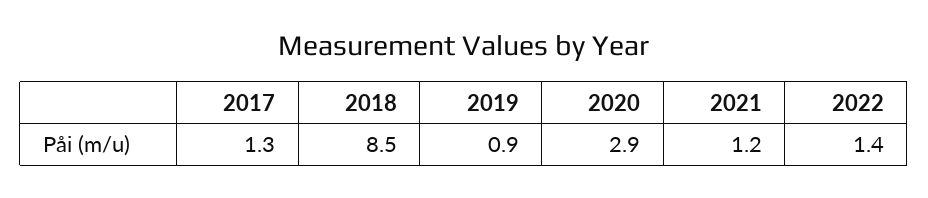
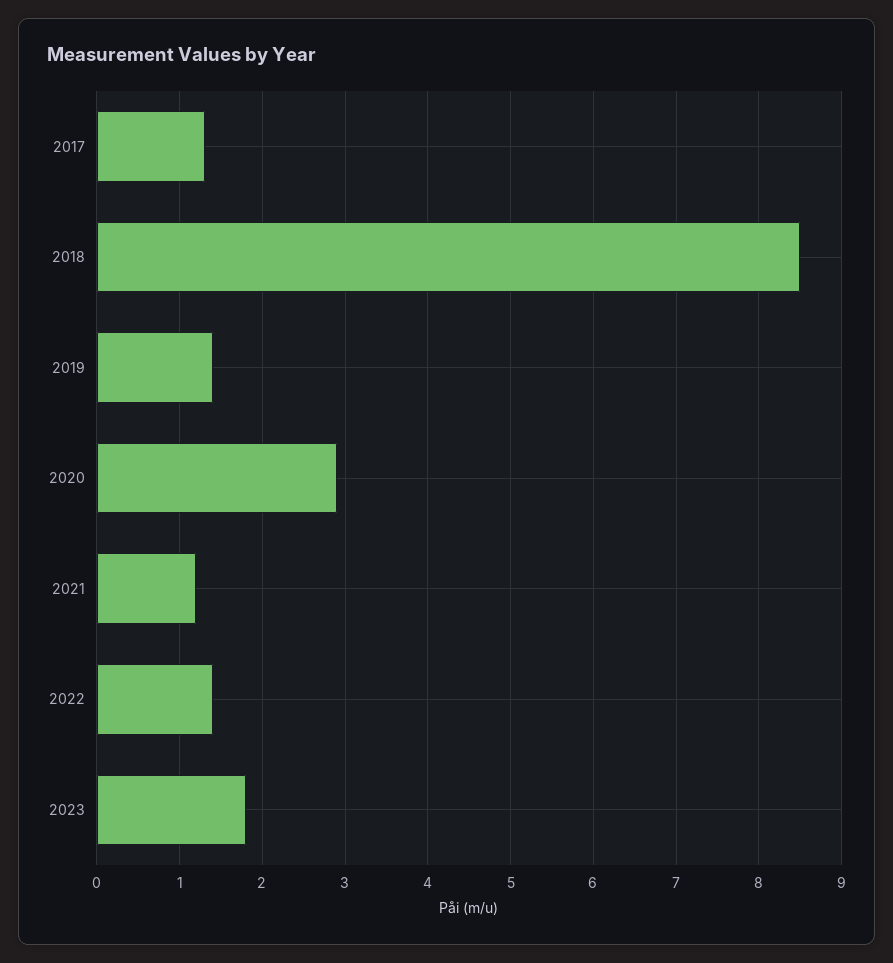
2019: 0.9 -> 1.4
2023: none -> 1.8

